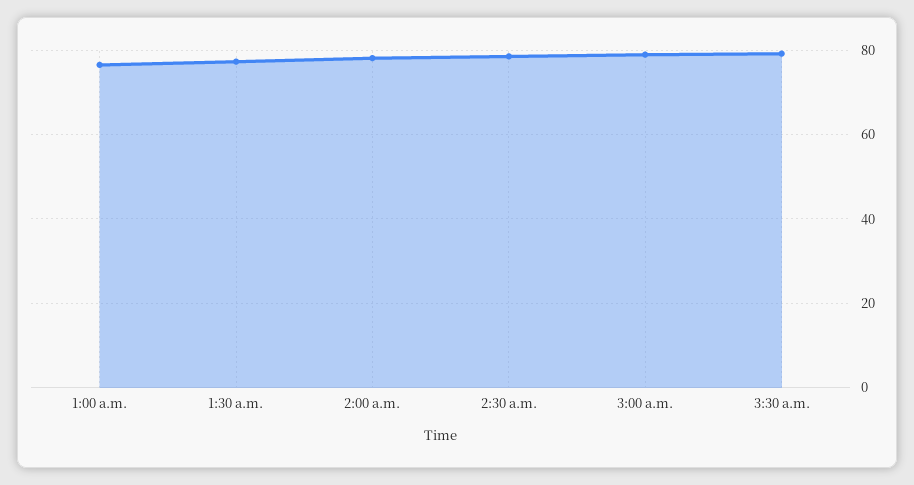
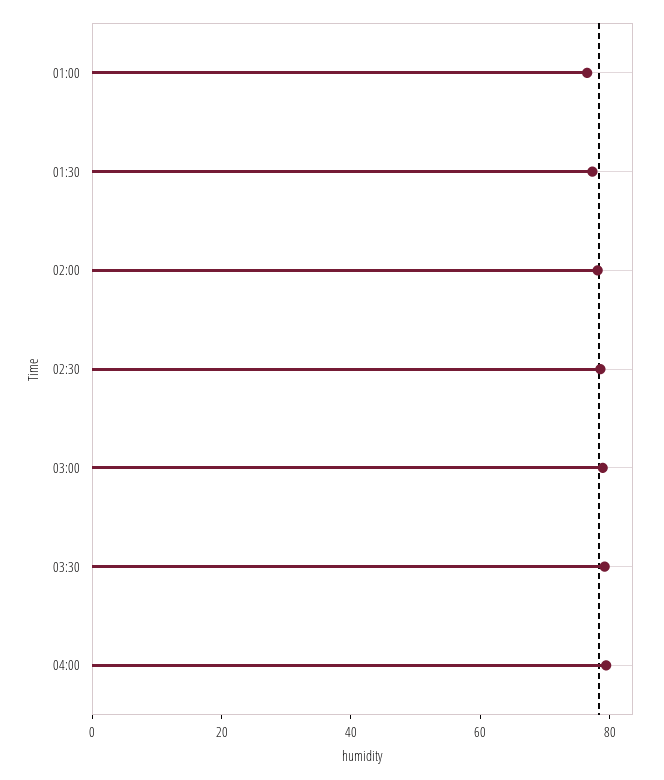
04:00: none -> 80

